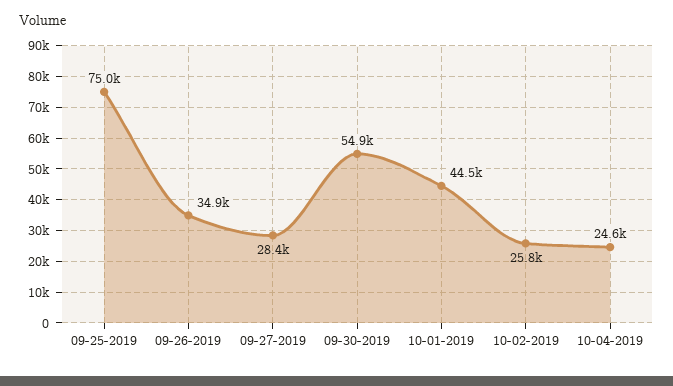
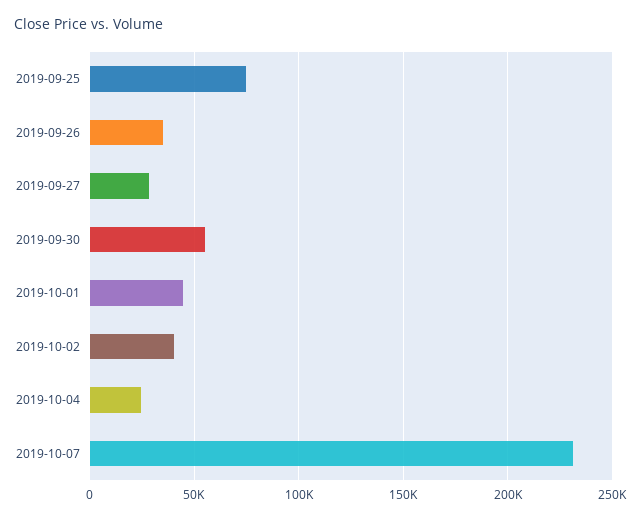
10-02-2019: 25800 -> 40000
2019-10-07: none -> 230000

